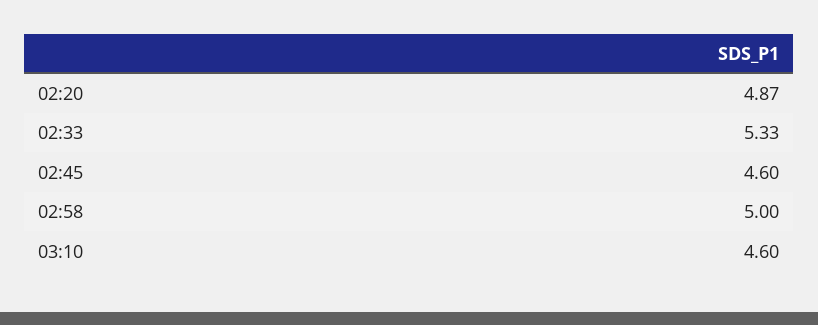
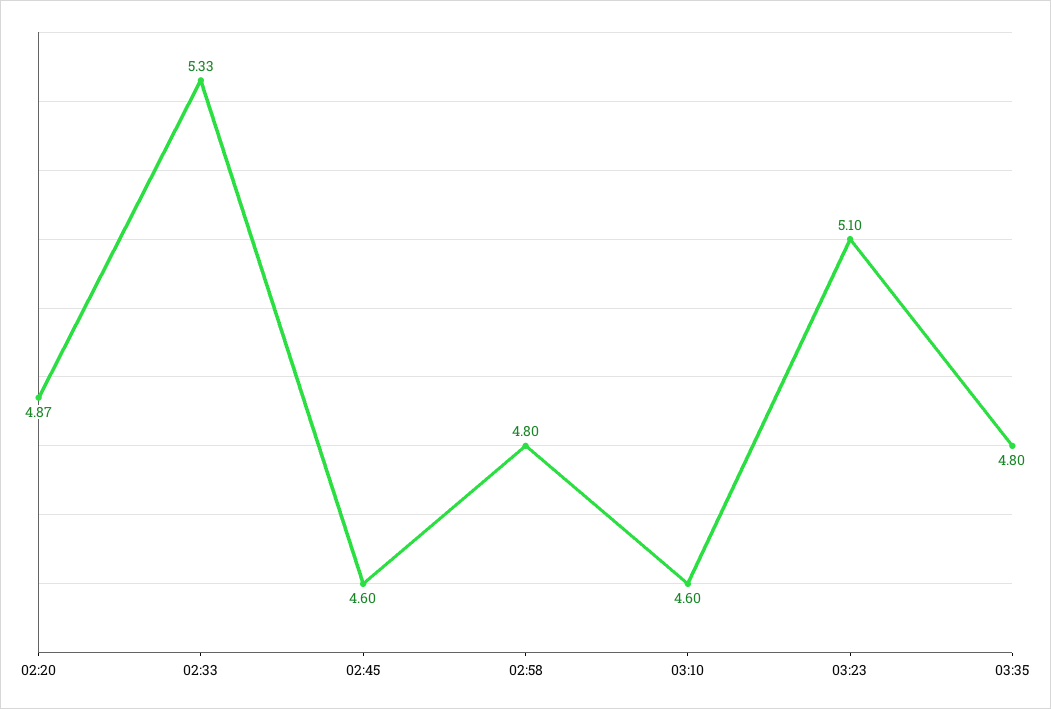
02:58: 5 -> 4.8
03:23: none -> 5.1
03:35: none -> 4.8

